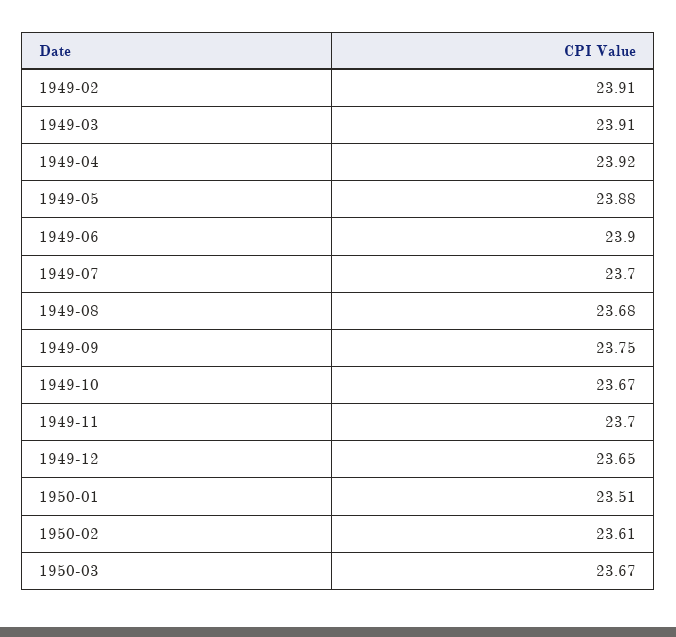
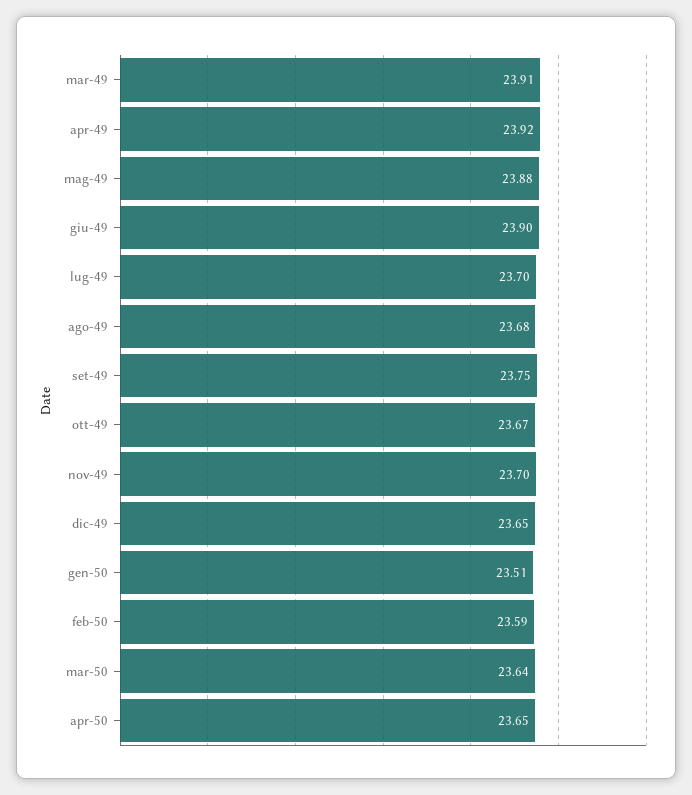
1949-02: 23.91 -> none
1950-02: 23.61 -> 23.59
1950-03: 23.67 -> 23.64
apr-50: none -> 23.65

